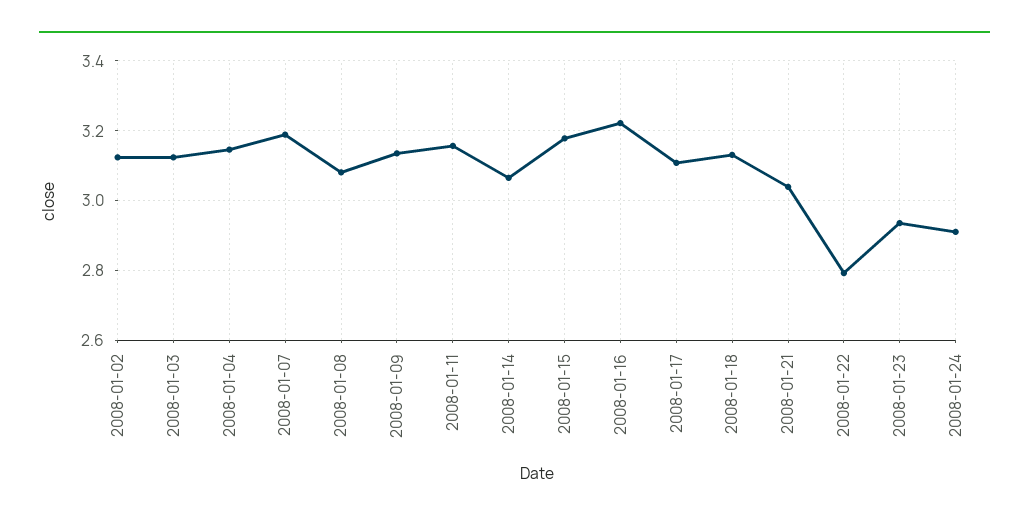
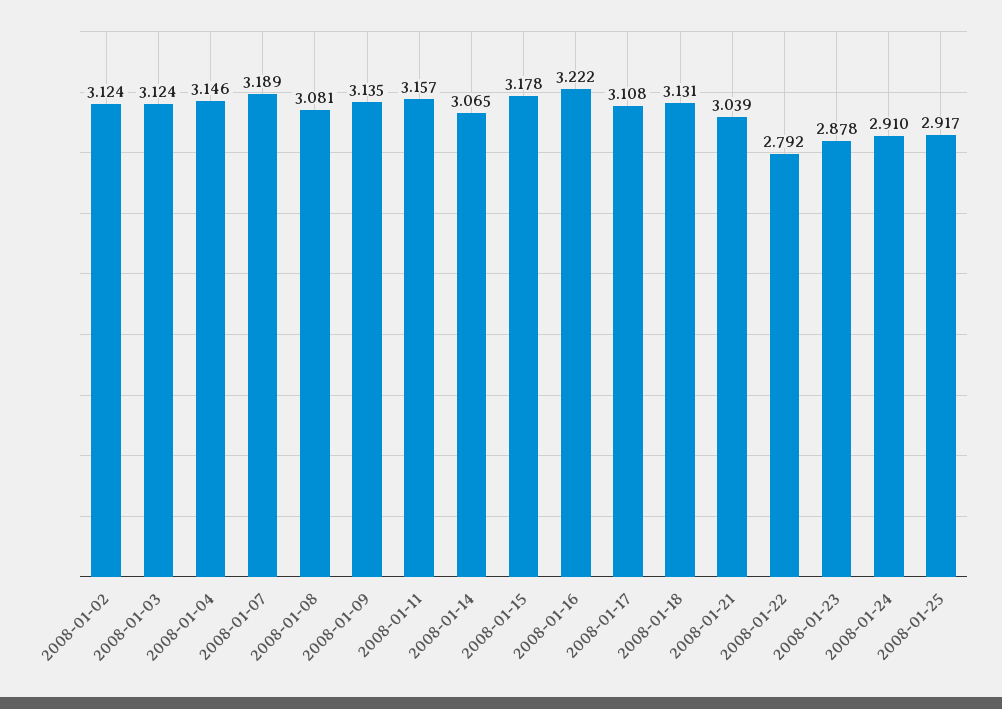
2008-01-23: 2.94 -> 2.878
2008-01-25: none -> 2.917

